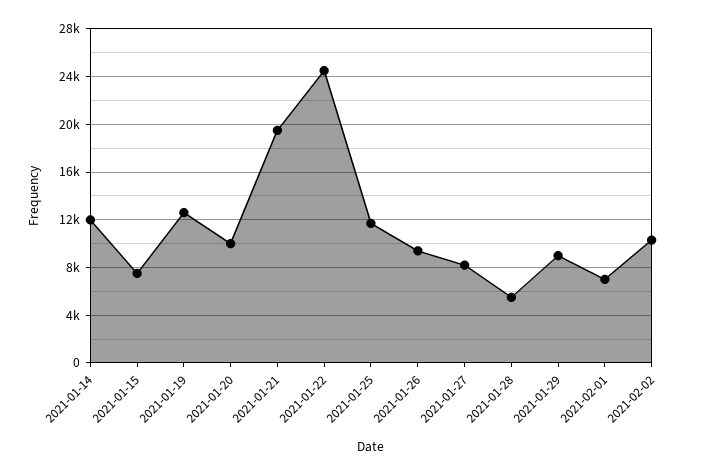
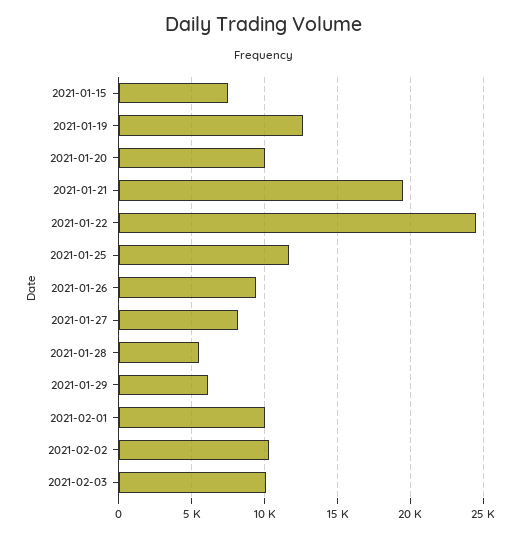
2021-01-14: 12000 -> none
2021-01-29: 9000 -> 6000
2021-02-01: 7000 -> 10000
2021-02-03: none -> 10000

